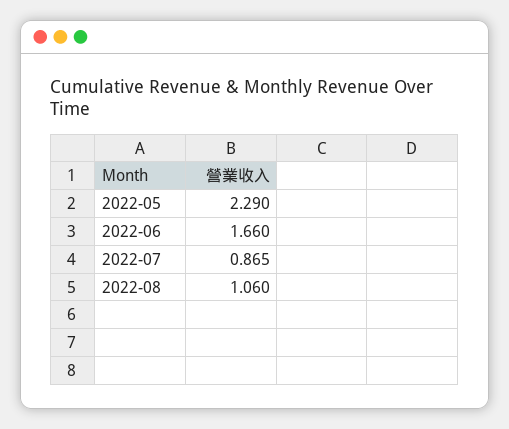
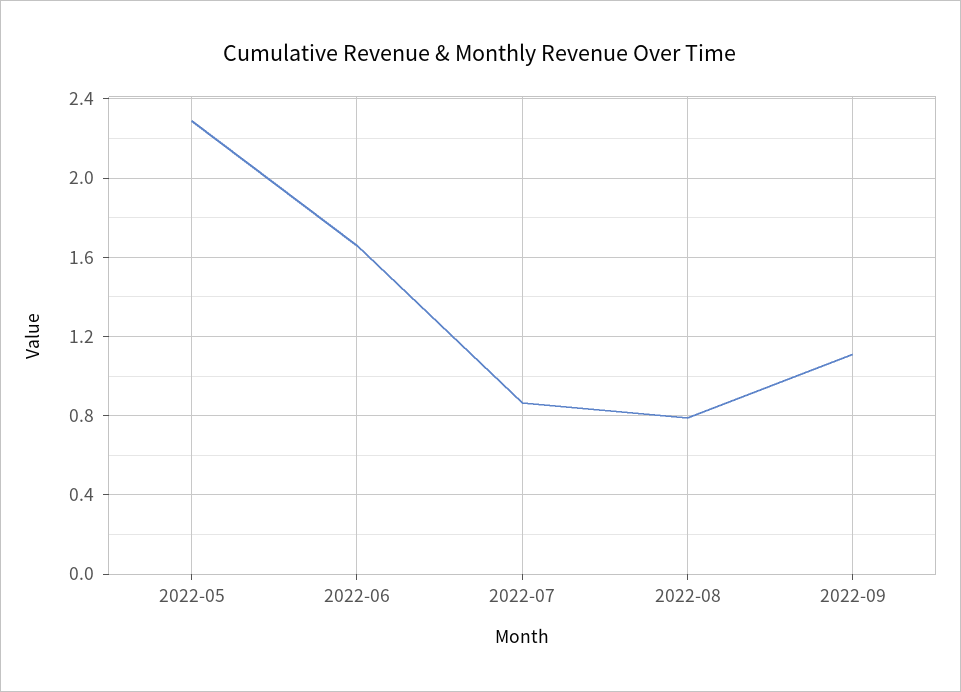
2022-08: 1.06 -> 0.8
2022-09: none -> 1.1

